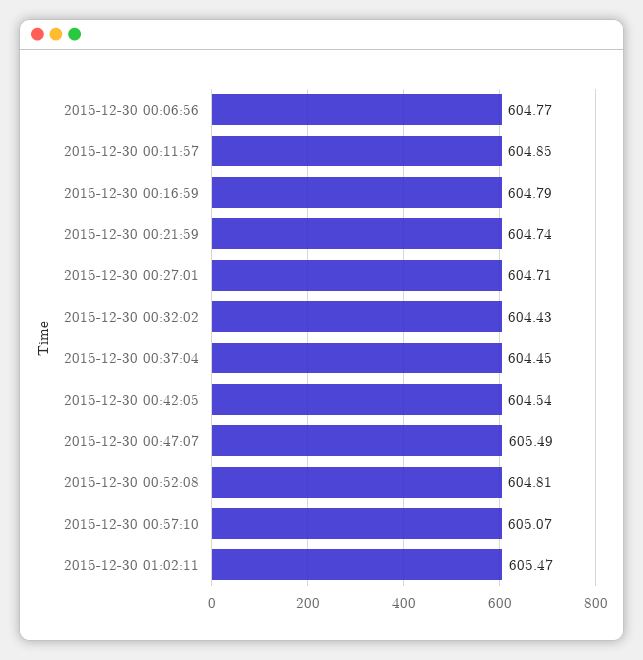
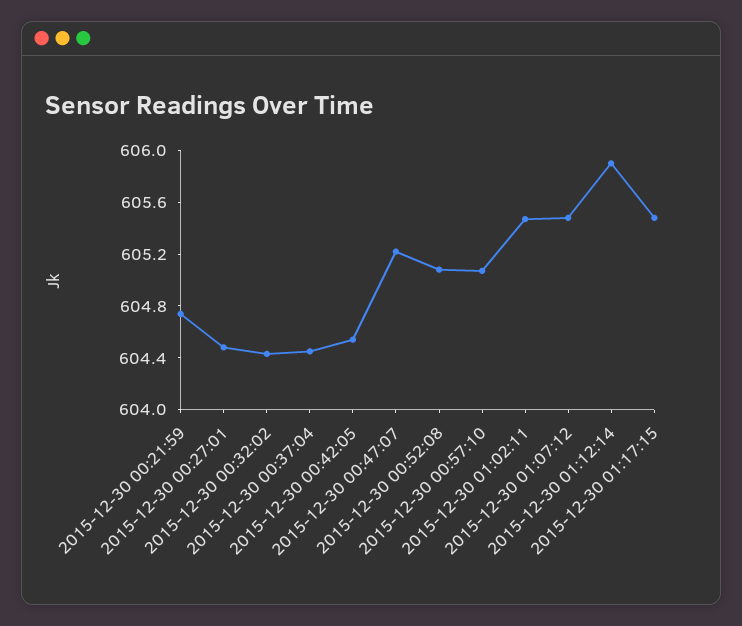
2015-12-30 00:06:56: 604.77 -> none
2015-12-30 00:11:57: 604.85 -> none
2015-12-30 00:16:59: 604.79 -> none
2015-12-30 00:27:01: 604.71 -> 604.5
2015-12-30 00:47:07: 605.49 -> 605.2
2015-12-30 00:52:08: 604.81 -> 605.1
2015-12-30 01:07:12: none -> 605.5
2015-12-30 01:12:14: none -> 605.9
2015-12-30 01:17:15: none -> 605.5

